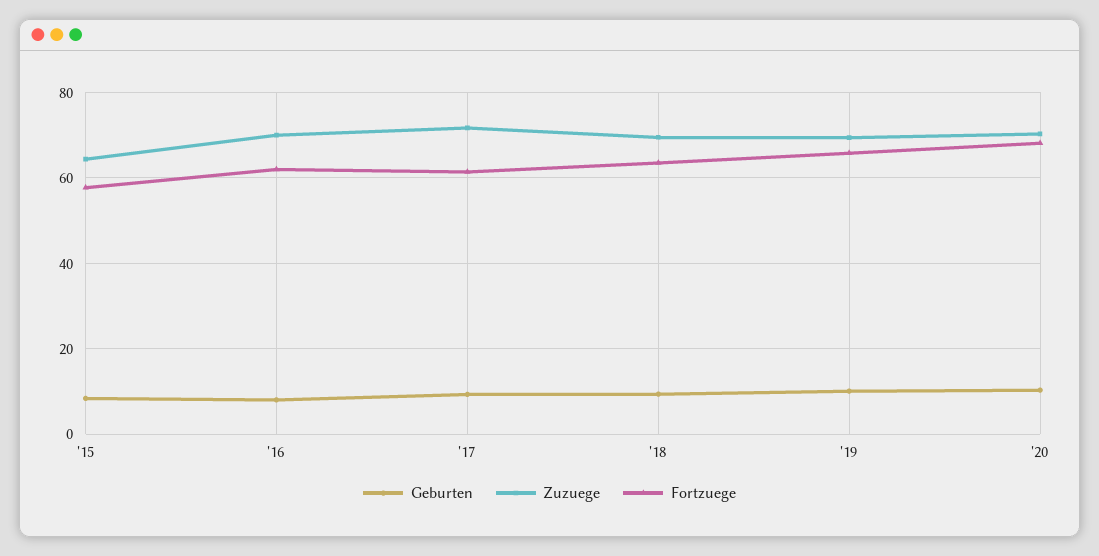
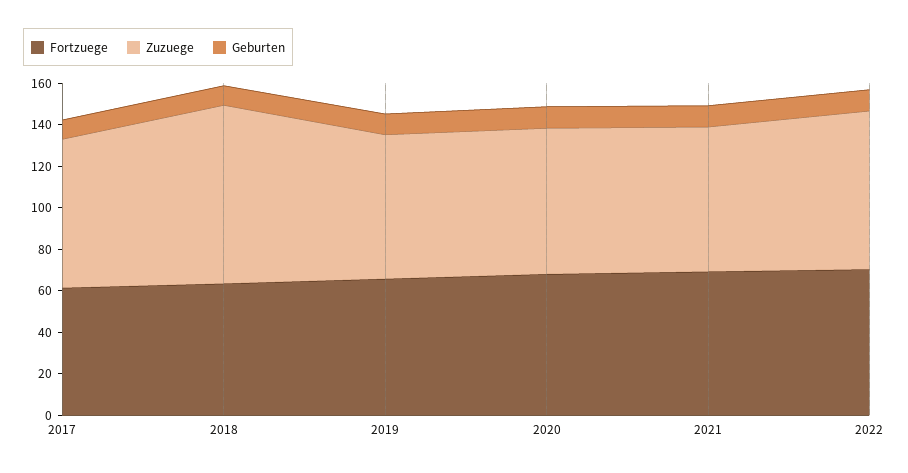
Geburten, '15: 8 -> none
Zuzuege, '15: 64 -> none
Fortzuege, '15: 58 -> none
Geburten, '16: 8 -> none
Zuzuege, '16: 70 -> none
Fortzuege, '16: 62 -> none
Zuzuege, '18: 70 -> 85
Fortzuege, 2021: none -> 70
Zuzuege, 2021: none -> 70
Geburten, 2021: none -> 10
Fortzuege, 2022: none -> 70
Zuzuege, 2022: none -> 75
Geburten, 2022: none -> 10

